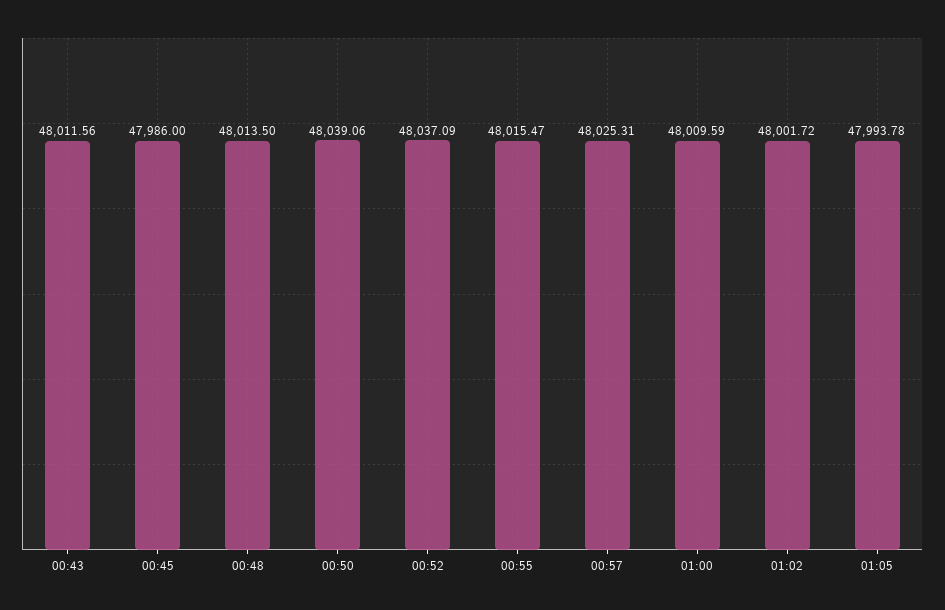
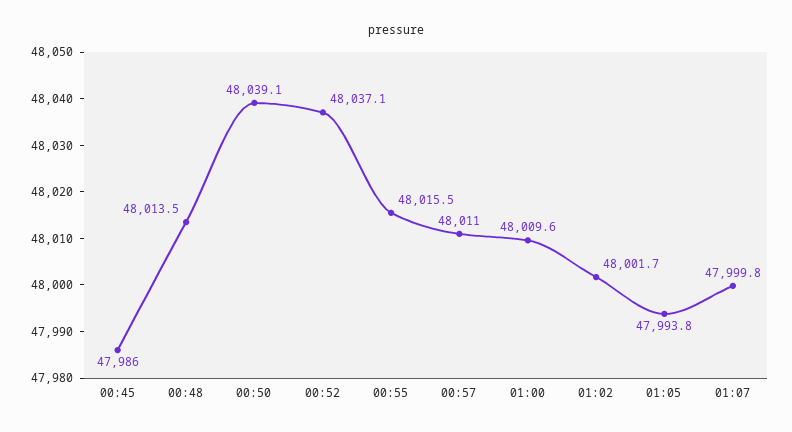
00:43: 48011.56 -> none
00:57: 48025.31 -> 48011
01:07: none -> 47999.8

